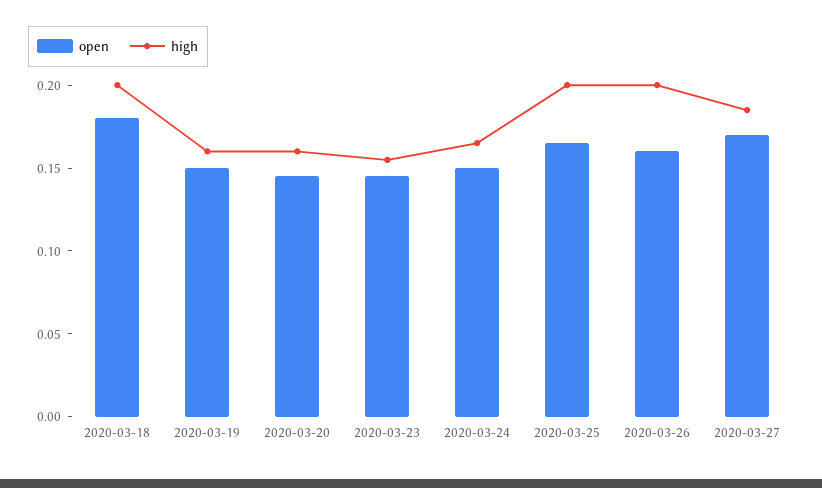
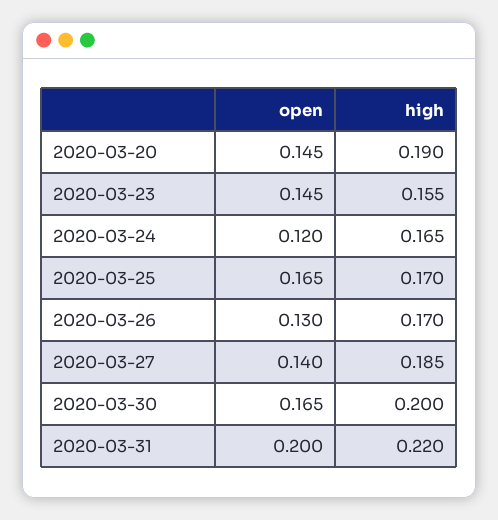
open, 2020-03-18: 0.18 -> none
high, 2020-03-18: 0.2 -> none
open, 2020-03-19: 0.15 -> none
high, 2020-03-19: 0.16 -> none
high, 2020-03-20: 0.16 -> 0.19
open, 2020-03-24: 0.15 -> 0.12
high, 2020-03-25: 0.2 -> 0.17
open, 2020-03-26: 0.16 -> 0.13
high, 2020-03-26: 0.2 -> 0.17
open, 2020-03-27: 0.17 -> 0.14
open, 2020-03-30: none -> 0.165
high, 2020-03-30: none -> 0.2
open, 2020-03-31: none -> 0.2
high, 2020-03-31: none -> 0.22

